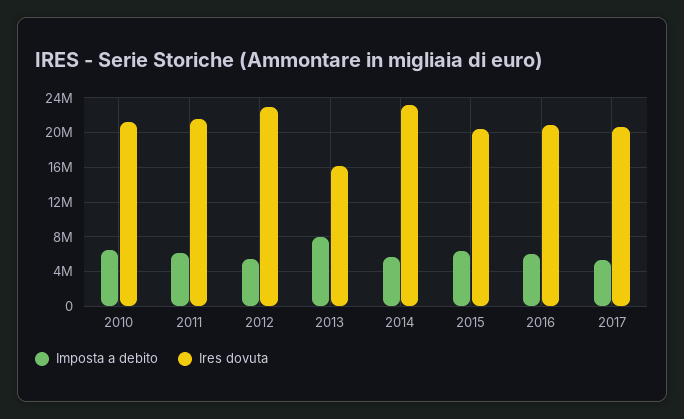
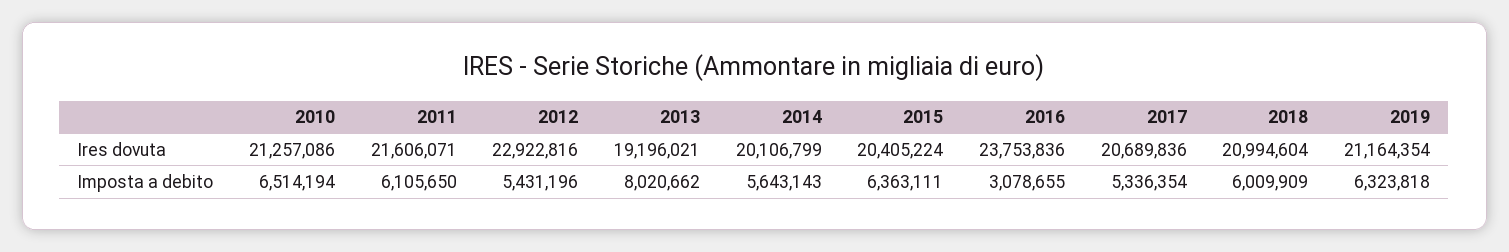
Ires dovuta, 2013: 16000000 -> 19196021
Ires dovuta, 2014: 23000000 -> 20106799
Imposta a debito, 2016: 6000000 -> 3078655
Ires dovuta, 2016: 21000000 -> 23753836
Ires dovuta, 2018: none -> 20994604
Ires dovuta, 2019: none -> 21164354
Imposta a debito, 2018: none -> 6009909
Imposta a debito, 2019: none -> 6323818

